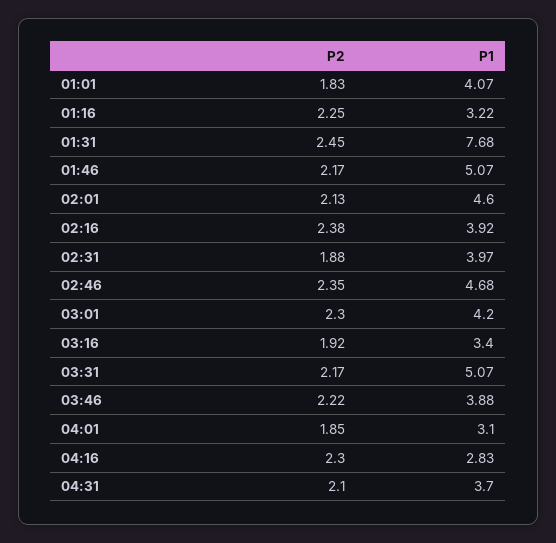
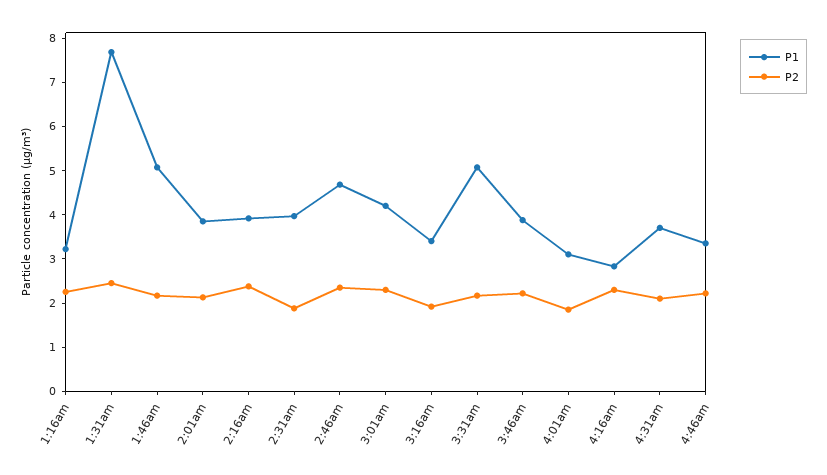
P2, 01:01: 1.83 -> none
P1, 01:01: 4.07 -> none
P1, 02:01: 4.6 -> 3.8
P1, 4:46am: none -> 3.4
P2, 4:46am: none -> 2.2

